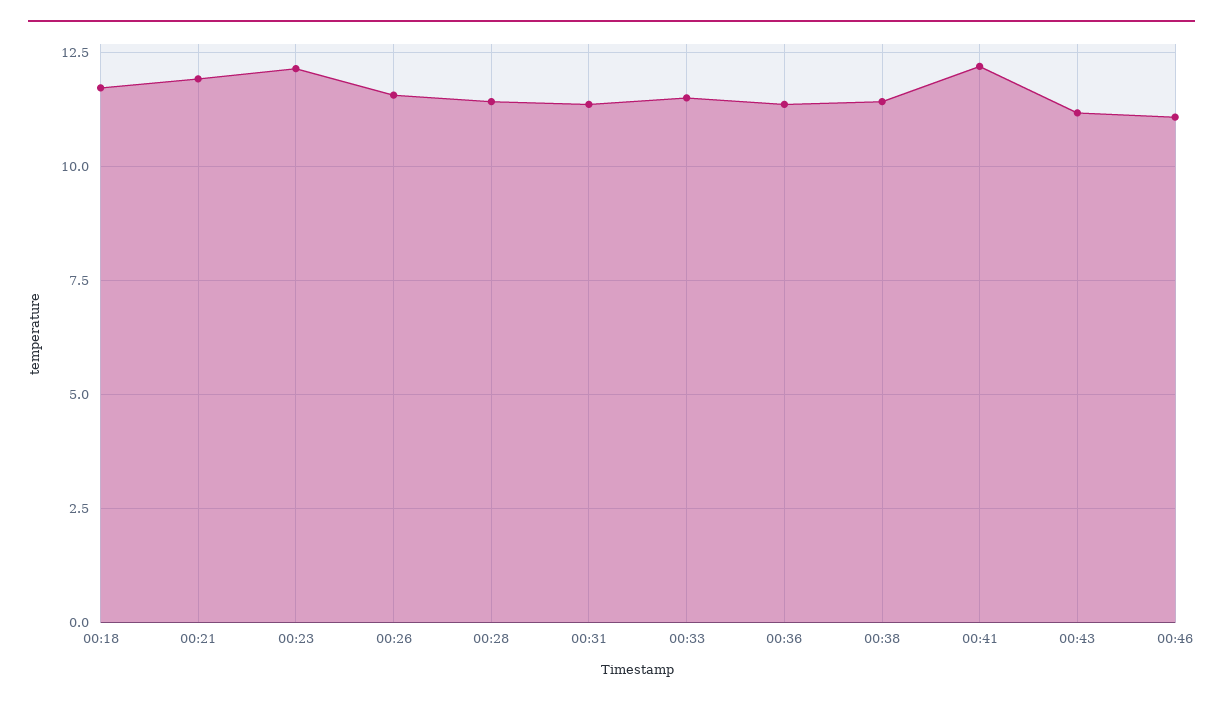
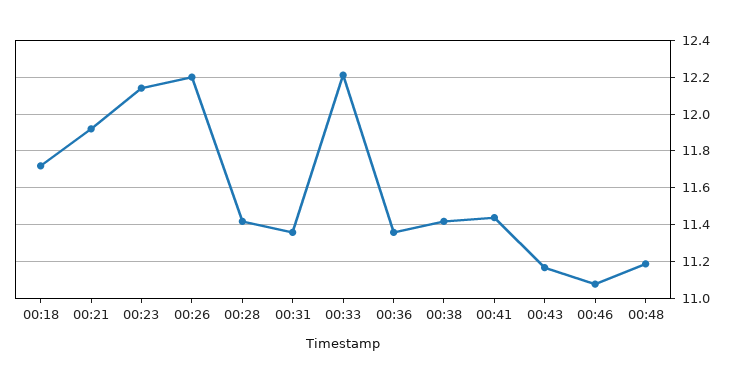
00:26: 11.5 -> 12.2
00:33: 11.5 -> 12.2
00:41: 12.25 -> 11.45
00:48: none -> 11.2

